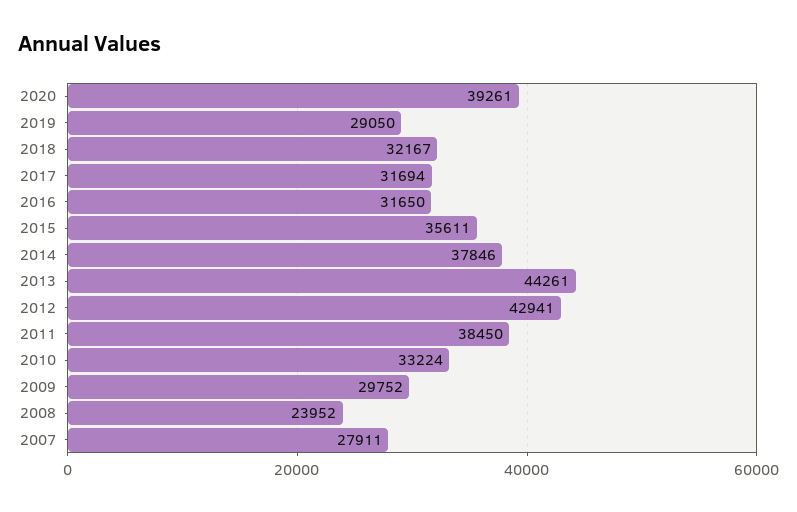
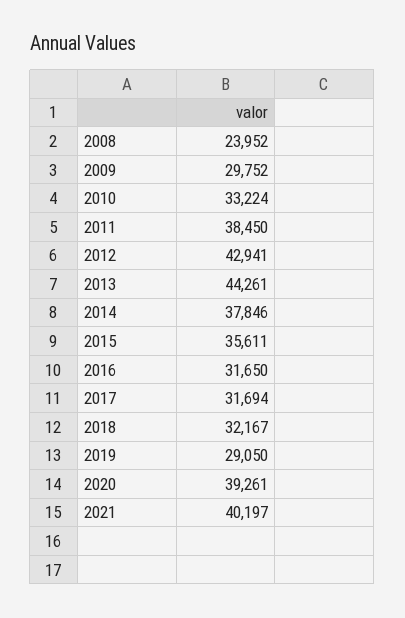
2007: 27911 -> none
2021: none -> 40197

